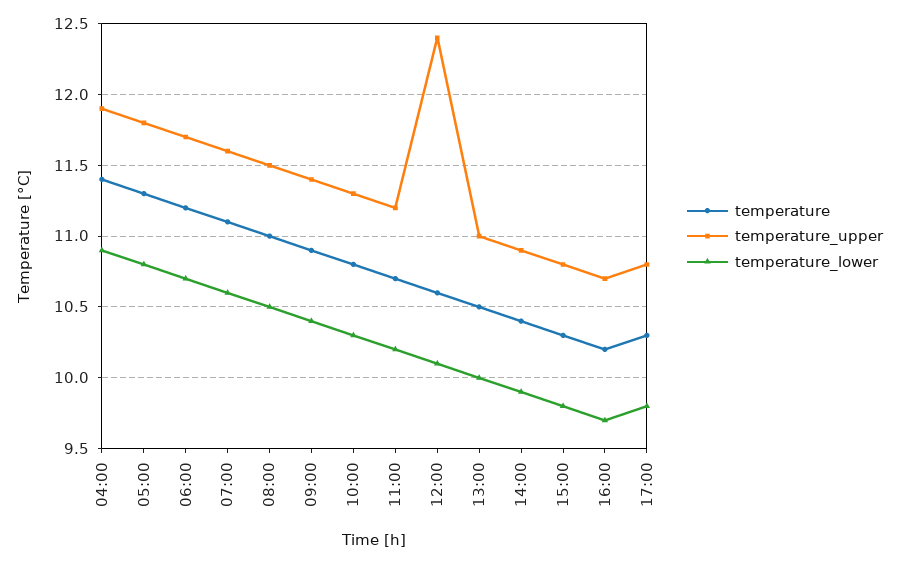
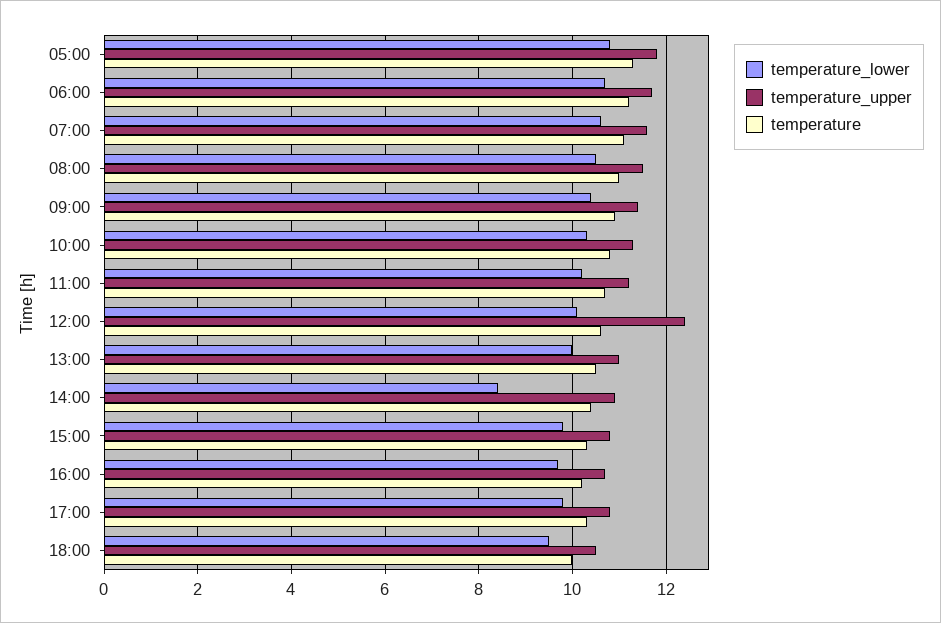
temperature, 04:00: 11.4 -> none
temperature_upper, 04:00: 11.9 -> none
temperature_lower, 04:00: 10.9 -> none
temperature_lower, 14:00: 9.9 -> 8.5
temperature_lower, 18:00: none -> 9.5
temperature_upper, 18:00: none -> 10.5
temperature, 18:00: none -> 10

